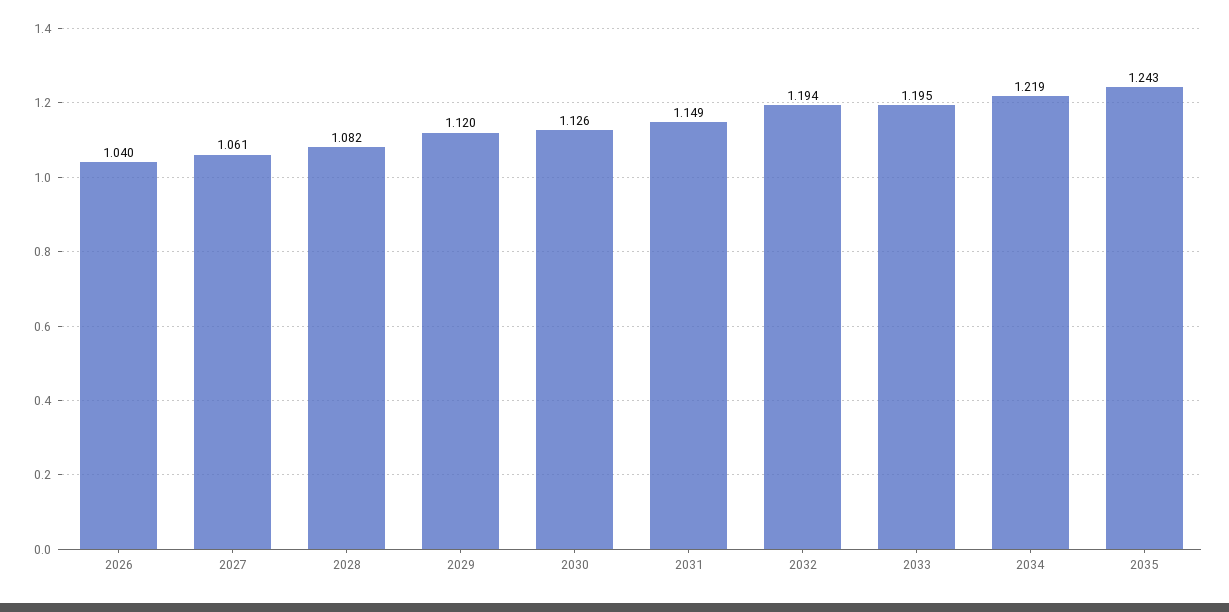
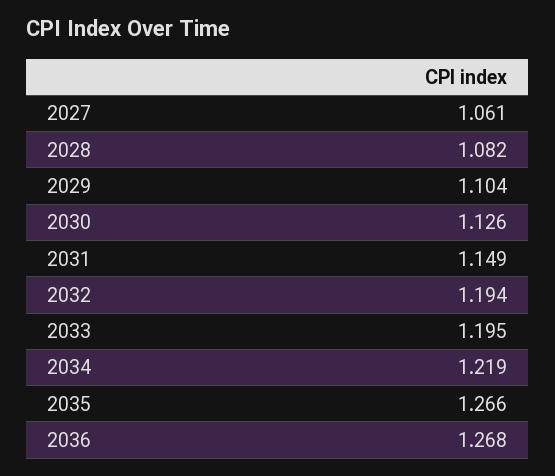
2026: 1.04 -> none
2029: 1.12 -> 1.104
2035: 1.243 -> 1.266
2036: none -> 1.268

